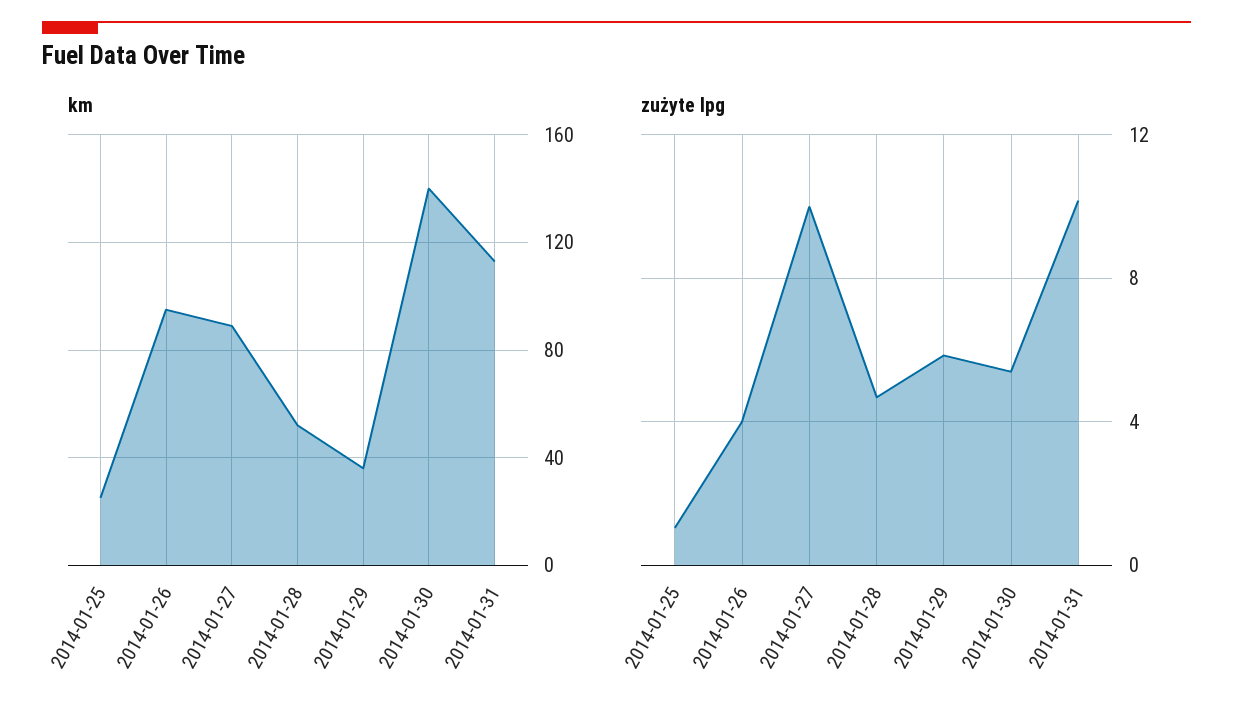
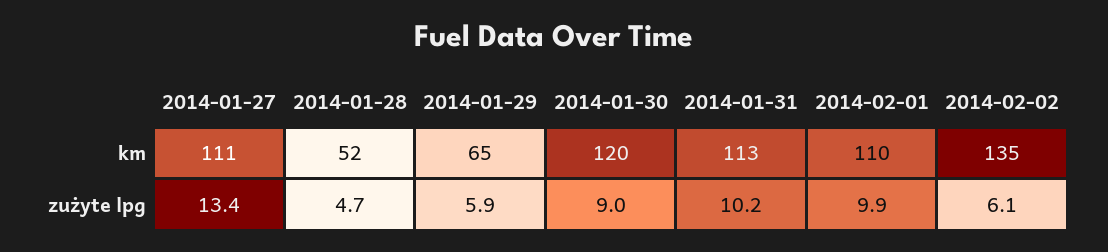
km, 2014-01-25: 25 -> none
km, 2014-01-26: 95 -> none
km, 2014-01-27: 90 -> 111
km, 2014-01-29: 35 -> 65
km, 2014-01-30: 140 -> 120
zużyte lpg, 2014-01-25: 1 -> none
zużyte lpg, 2014-01-26: 4 -> none
zużyte lpg, 2014-01-27: 10 -> 13.4
zużyte lpg, 2014-01-30: 5.5 -> 9
km, 2014-02-01: none -> 110
km, 2014-02-02: none -> 135
zużyte lpg, 2014-02-01: none -> 9.9
zużyte lpg, 2014-02-02: none -> 6.1

